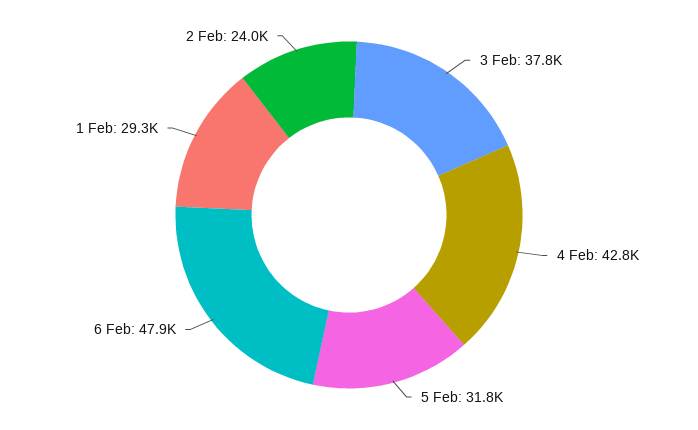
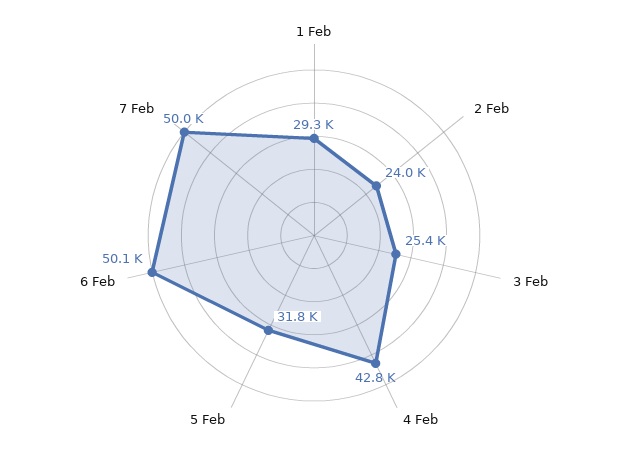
3 Feb: 37800 -> 25400
6 Feb: 47900 -> 50100
7 Feb: none -> 50000

